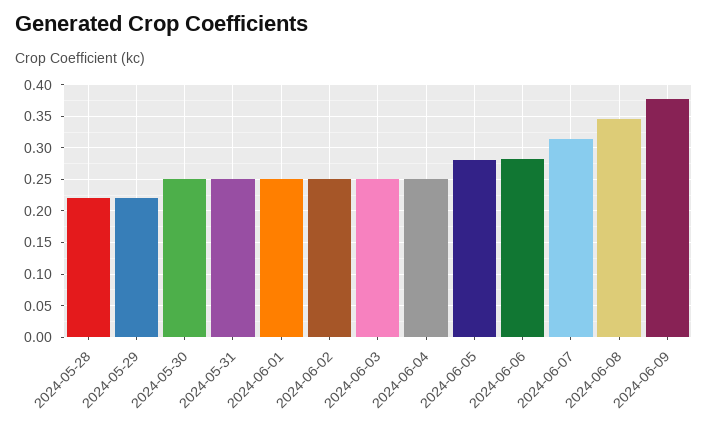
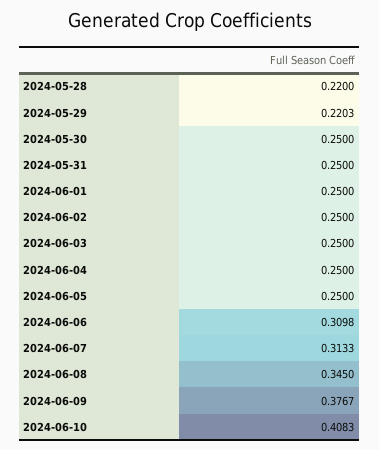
2024-06-05: 0.28 -> 0.25
2024-06-06: 0.28 -> 0.3098
2024-06-10: none -> 0.4083

